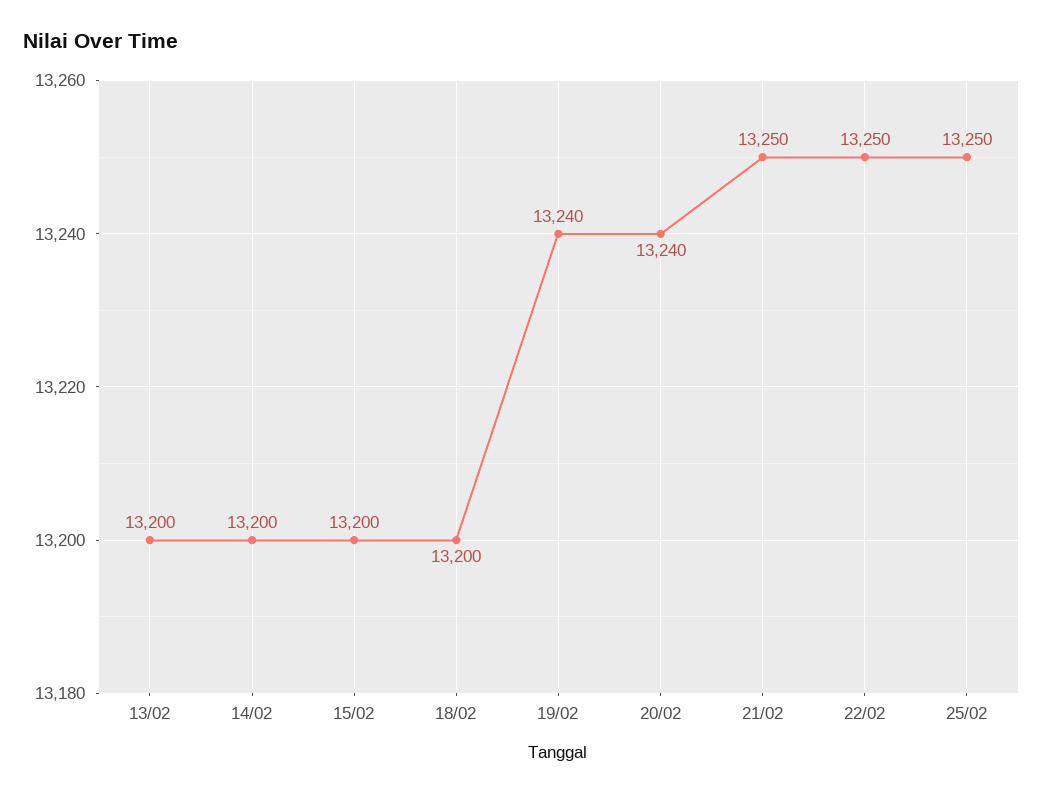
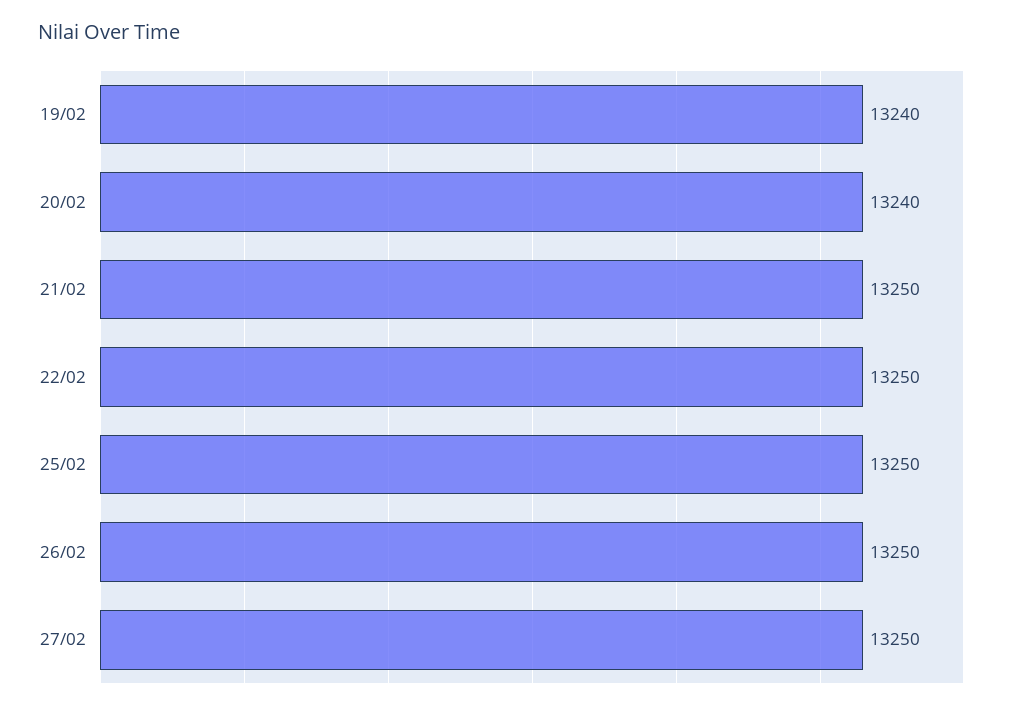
13/02: 13200 -> none
14/02: 13200 -> none
15/02: 13200 -> none
18/02: 13200 -> none
26/02: none -> 13250
27/02: none -> 13250

